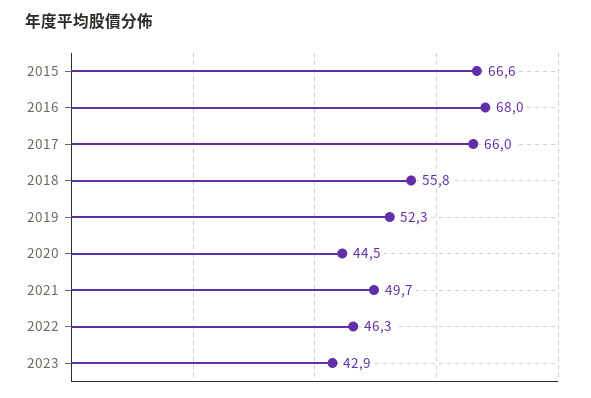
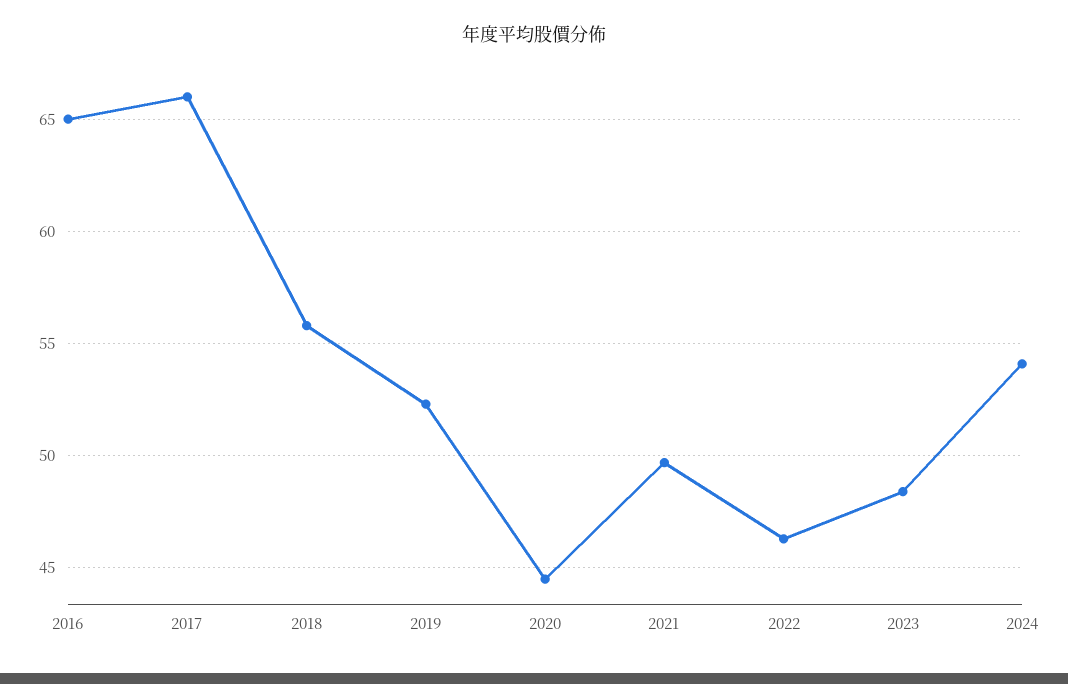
2015: 66.6 -> none
2016: 68 -> 65
2023: 42.9 -> 48.5
2024: none -> 54

